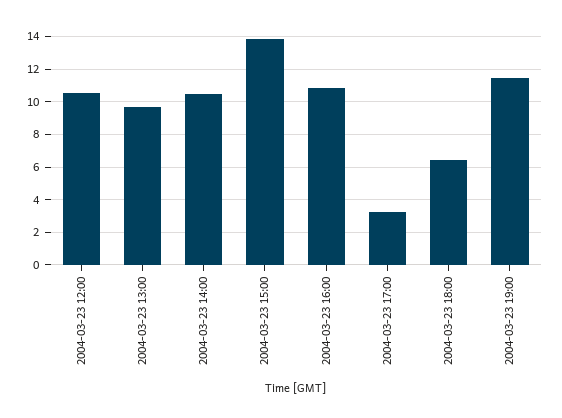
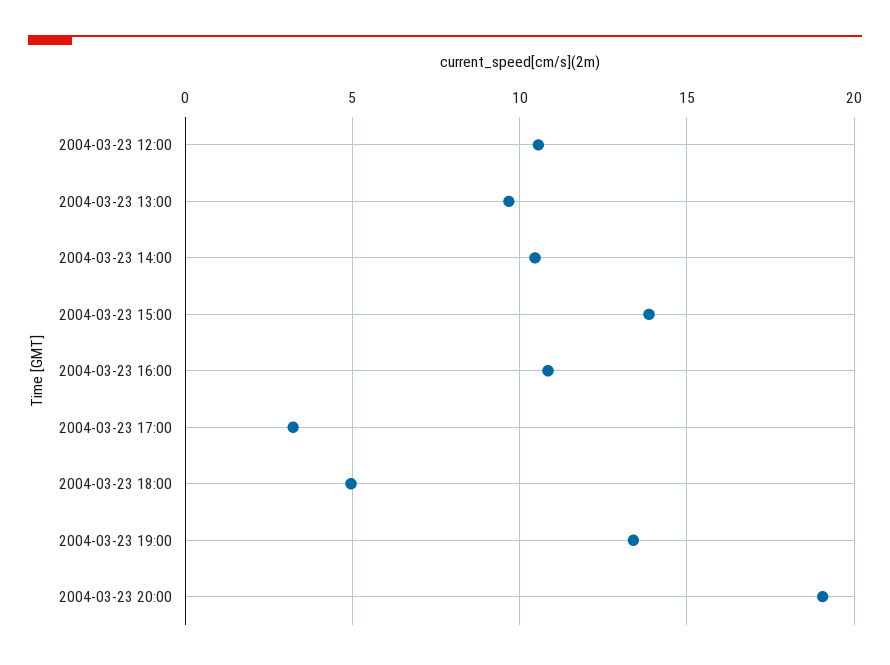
2004-03-23 18:00: 6.5 -> 5
2004-03-23 19:00: 11.5 -> 13.5
2004-03-23 20:00: none -> 19

